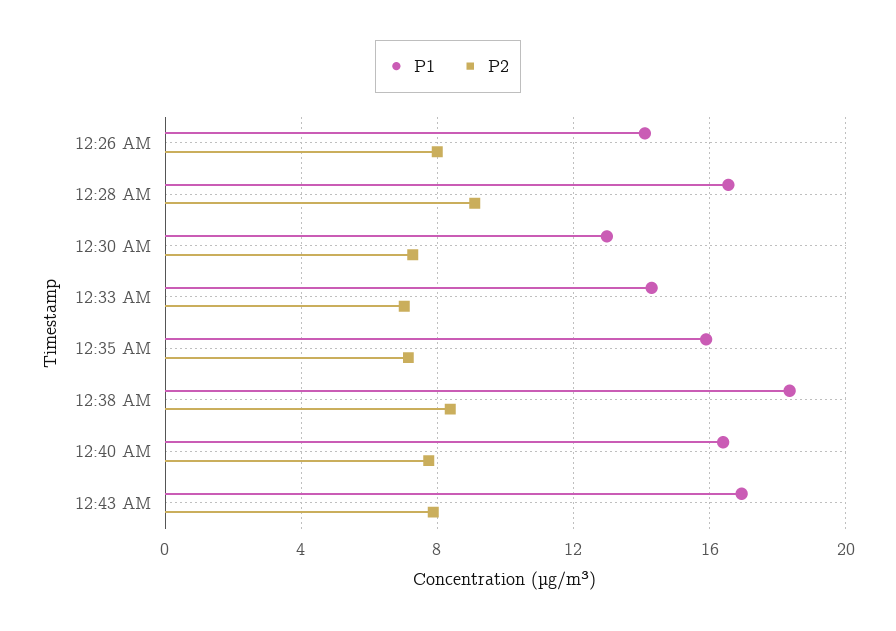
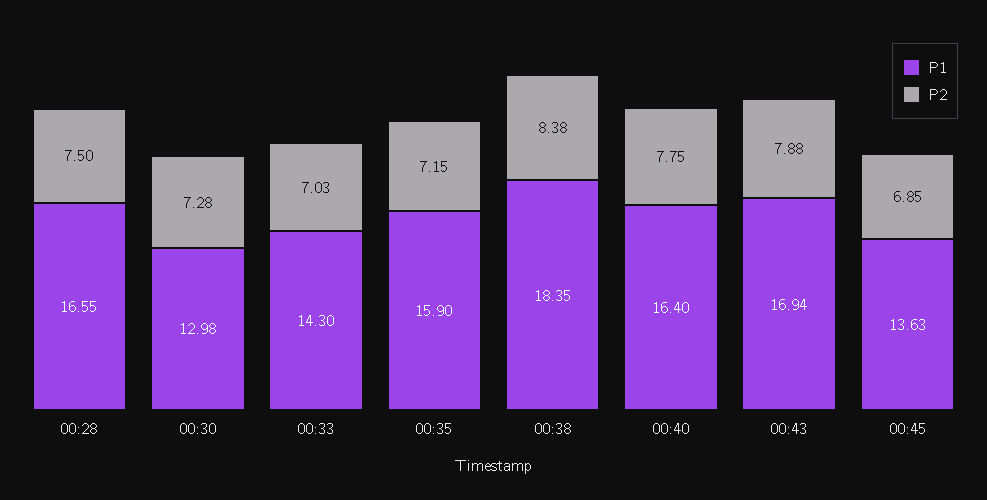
P1, 12:26 AM: 14 -> none
P2, 12:26 AM: 8 -> none
P2, 12:28 AM: 9 -> 7.5
P1, 00:45: none -> 13.63
P2, 00:45: none -> 6.85

